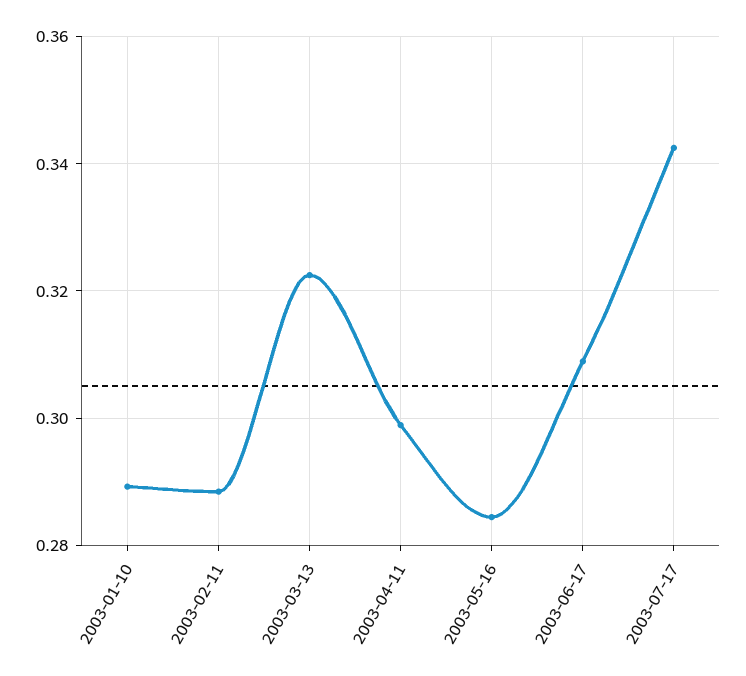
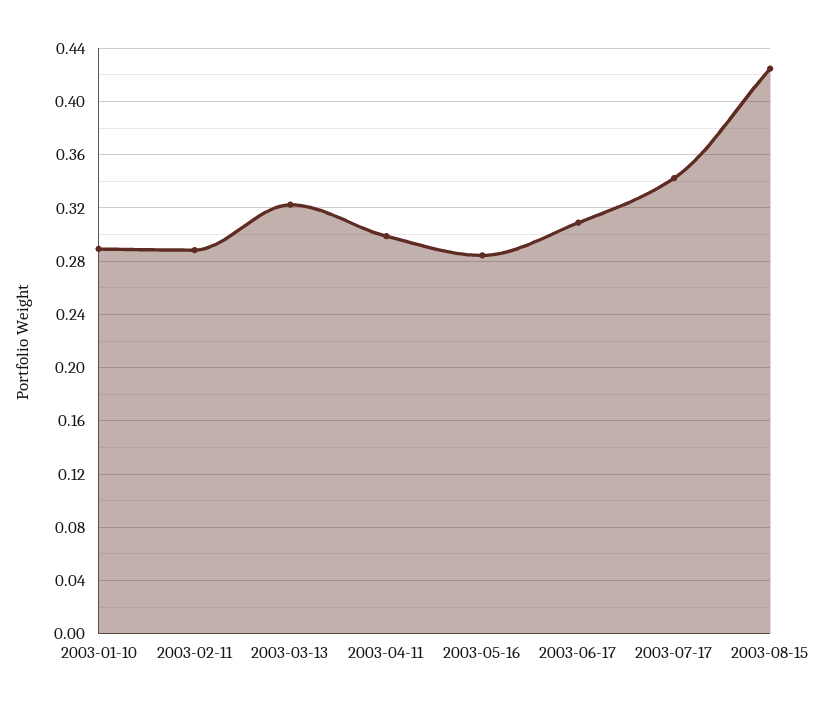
2003-08-15: none -> 0.425

